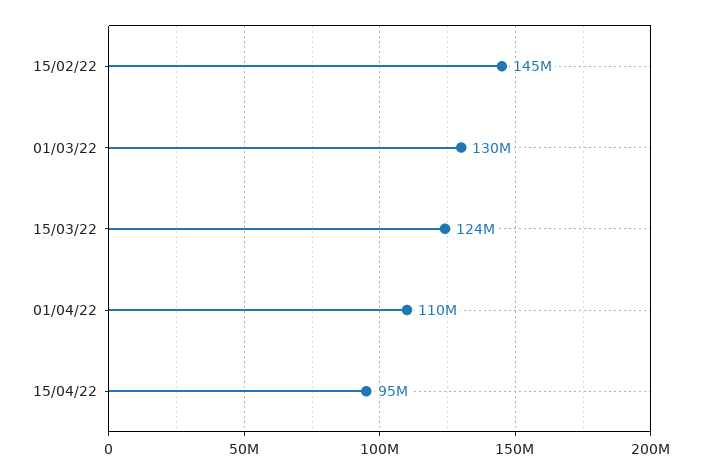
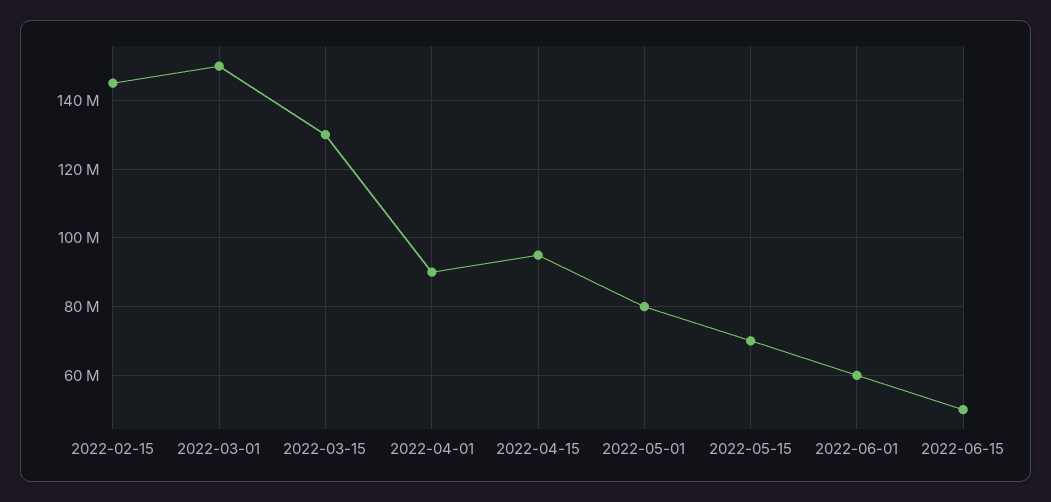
01/03/22: 130000000 -> 150000000
15/03/22: 124000000 -> 130000000
01/04/22: 110000000 -> 90000000
2022-05-01: none -> 80000000
2022-05-15: none -> 70000000
2022-06-01: none -> 60000000
2022-06-15: none -> 50000000

